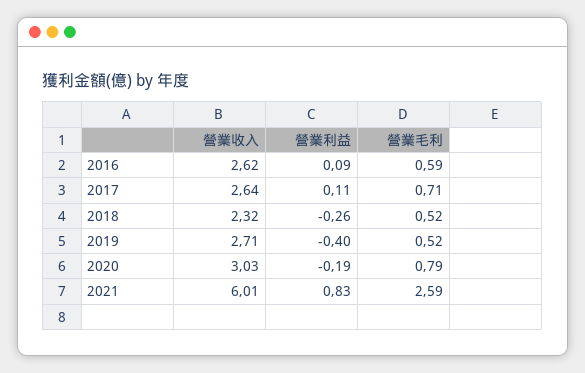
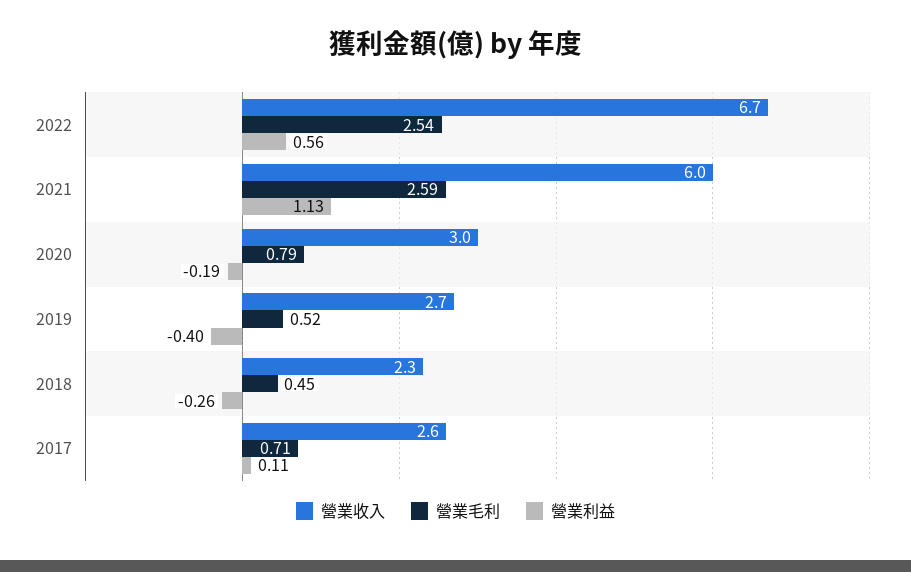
營業收入, 2016: 2.62 -> none
營業利益, 2016: 0.09 -> none
營業毛利, 2016: 0.59 -> none
營業毛利, 2018: 0.52 -> 0.45
營業利益, 2021: 0.83 -> 1.13
營業收入, 2022: none -> 6.7
營業毛利, 2022: none -> 2.54
營業利益, 2022: none -> 0.56

